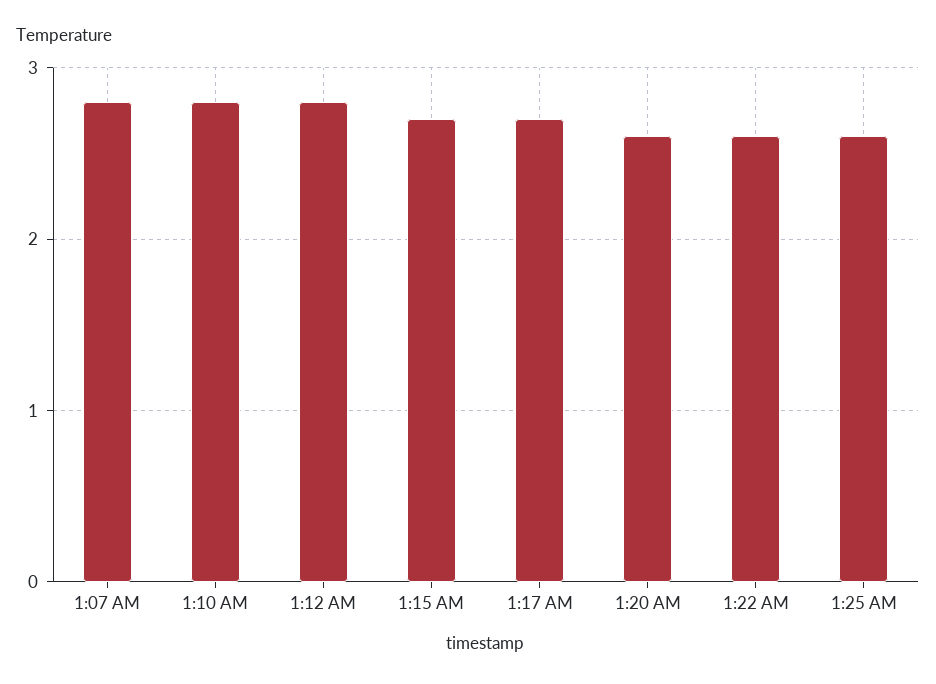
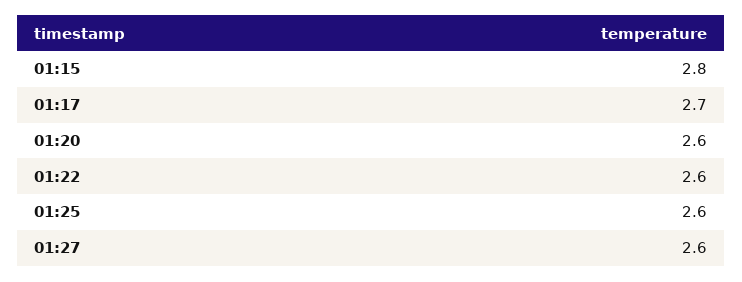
1:07 AM: 2.8 -> none
1:10 AM: 2.8 -> none
1:12 AM: 2.8 -> none
1:15 AM: 2.7 -> 2.8
01:27: none -> 2.6

